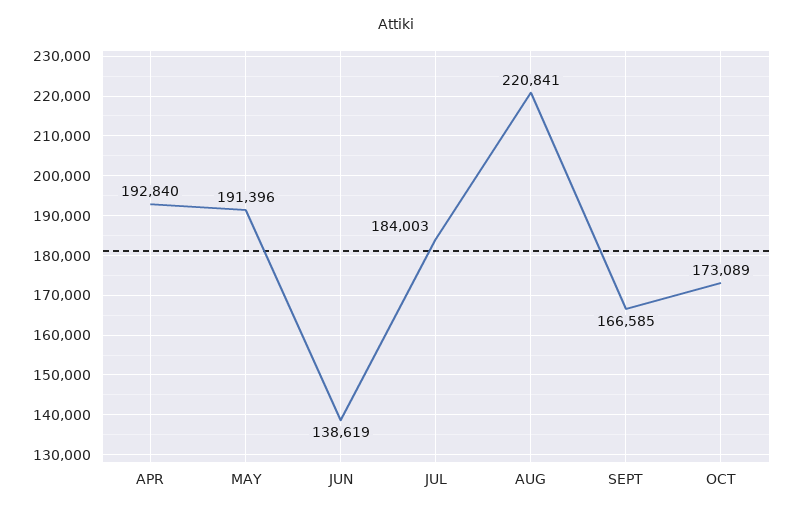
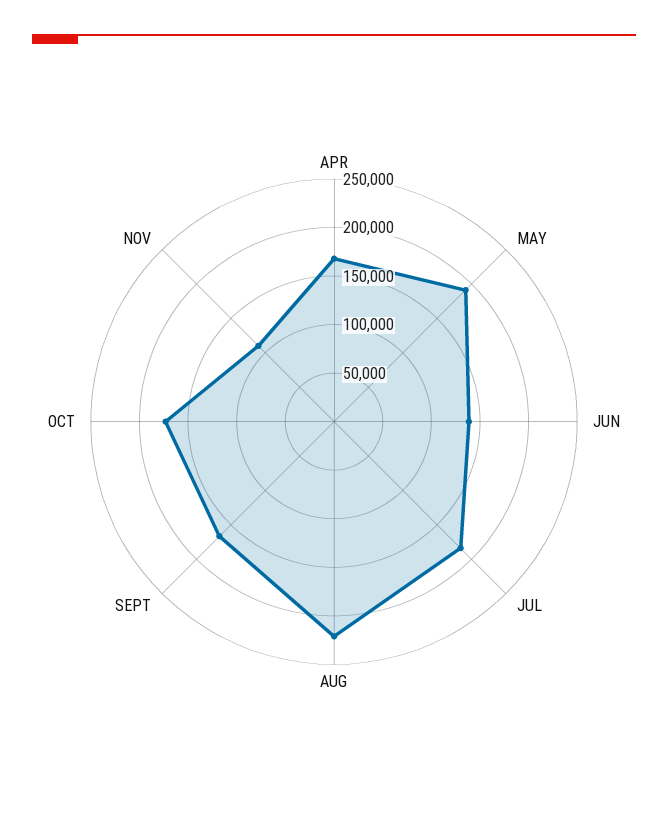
APR: 192840 -> 170000
NOV: none -> 110000

